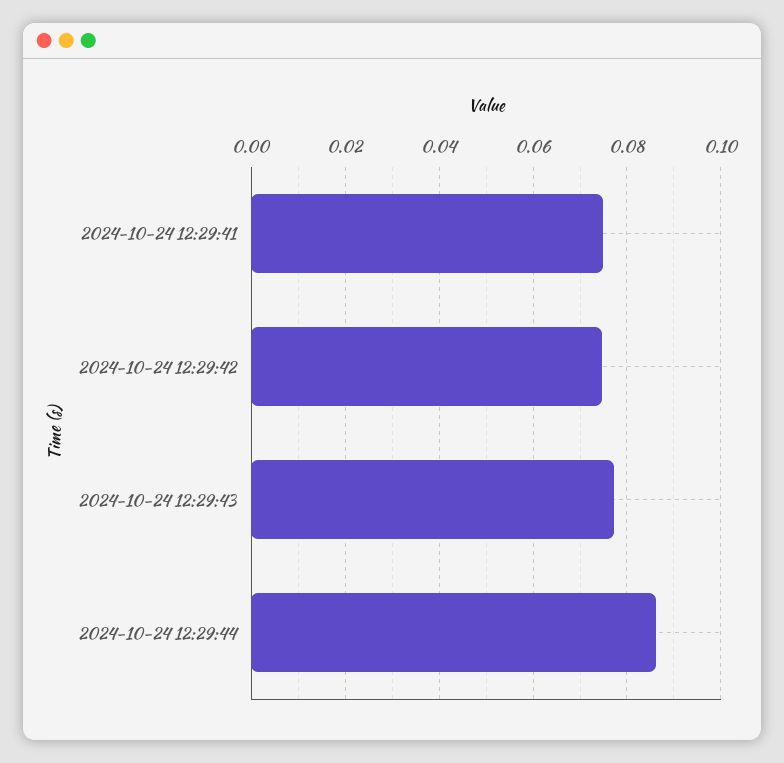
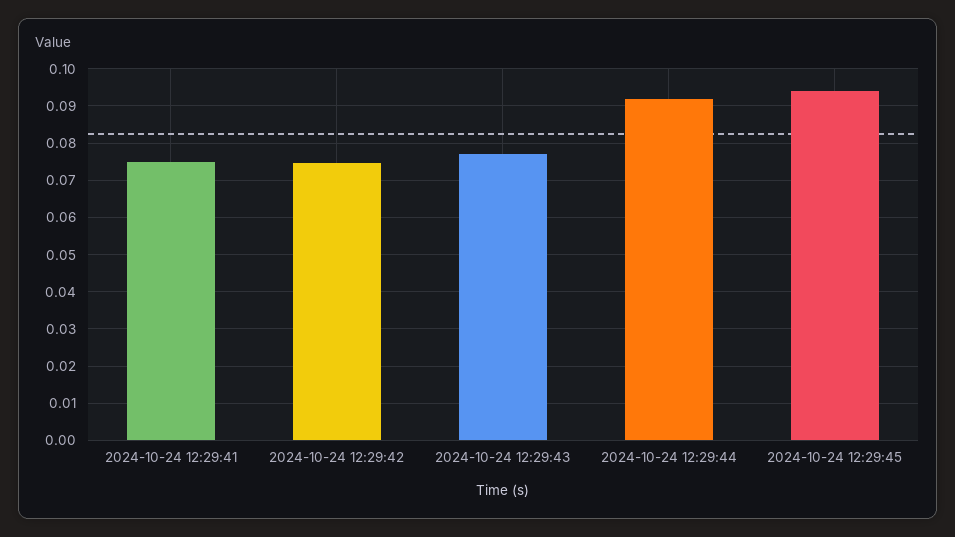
2024-10-24 12:29:44: 0.086 -> 0.092
2024-10-24 12:29:45: none -> 0.094

